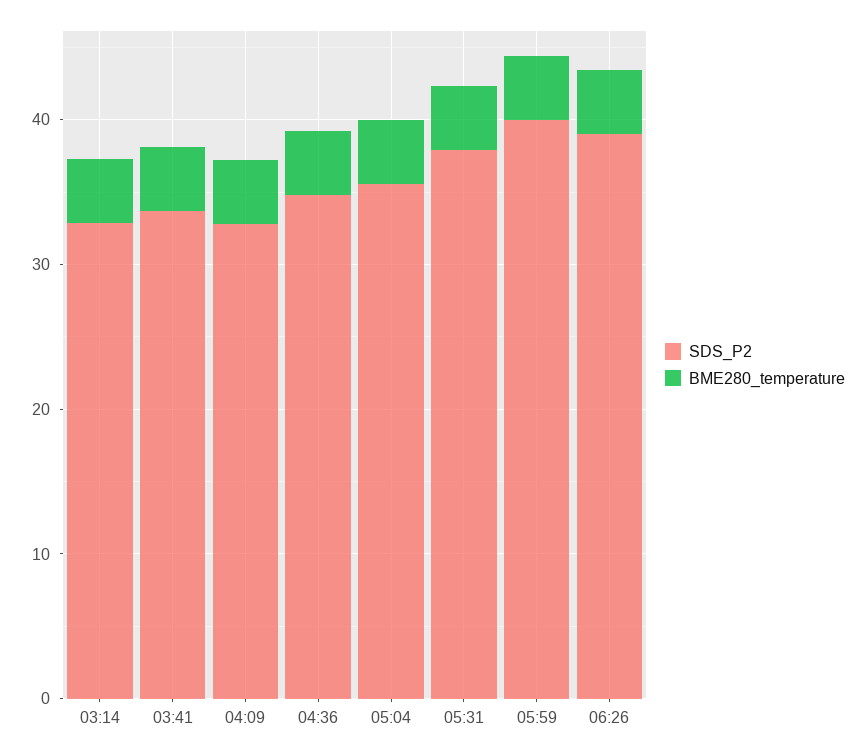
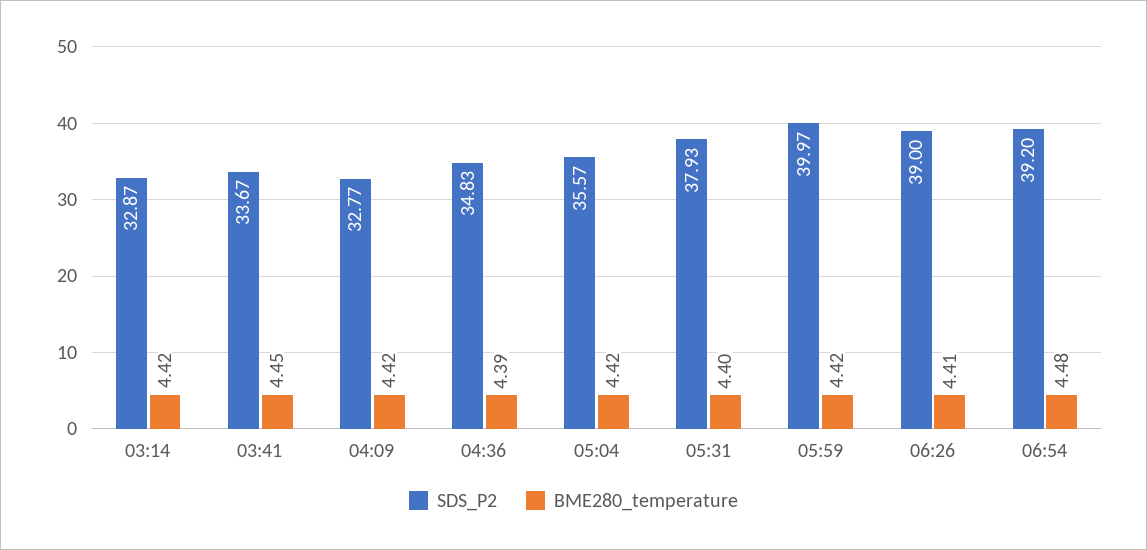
SDS_P2, 06:54: none -> 39.2
BME280_temperature, 06:54: none -> 4.48

